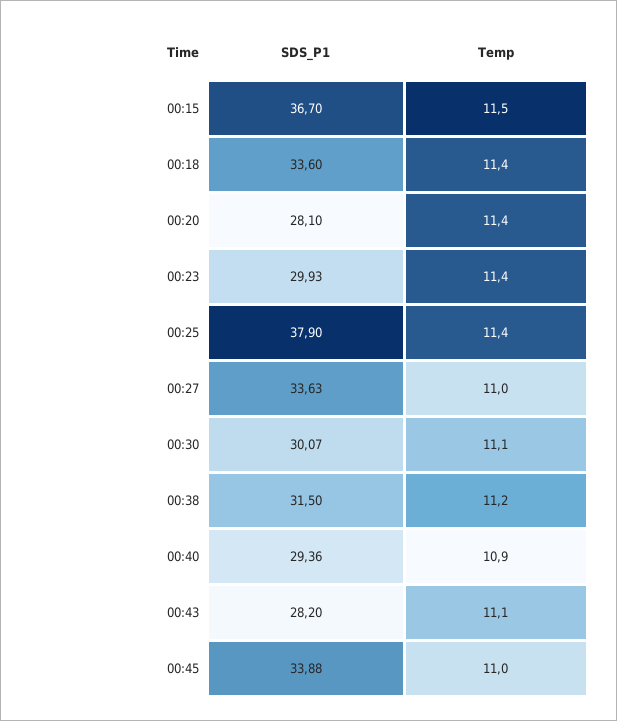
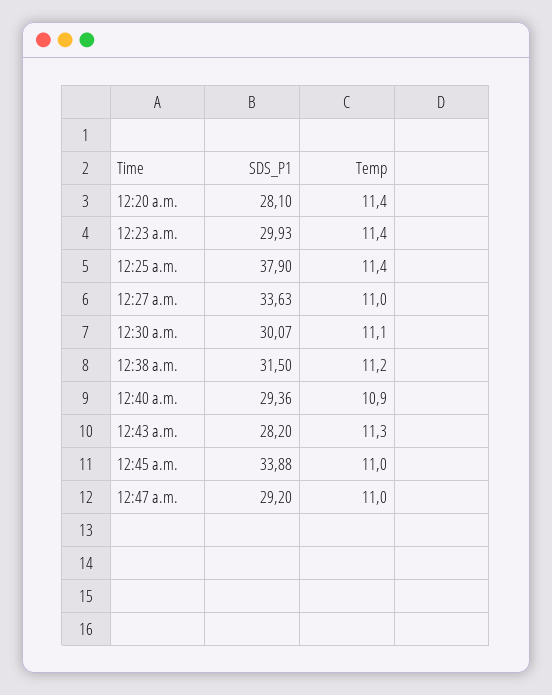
SDS_P1, 00:15: 36.7 -> none
Temp, 00:15: 11.5 -> none
SDS_P1, 00:18: 33.6 -> none
Temp, 00:18: 11.4 -> none
Temp, 00:43: 11.1 -> 11.3
SDS_P1, 12:47 a.m.: none -> 29.2
Temp, 12:47 a.m.: none -> 11

